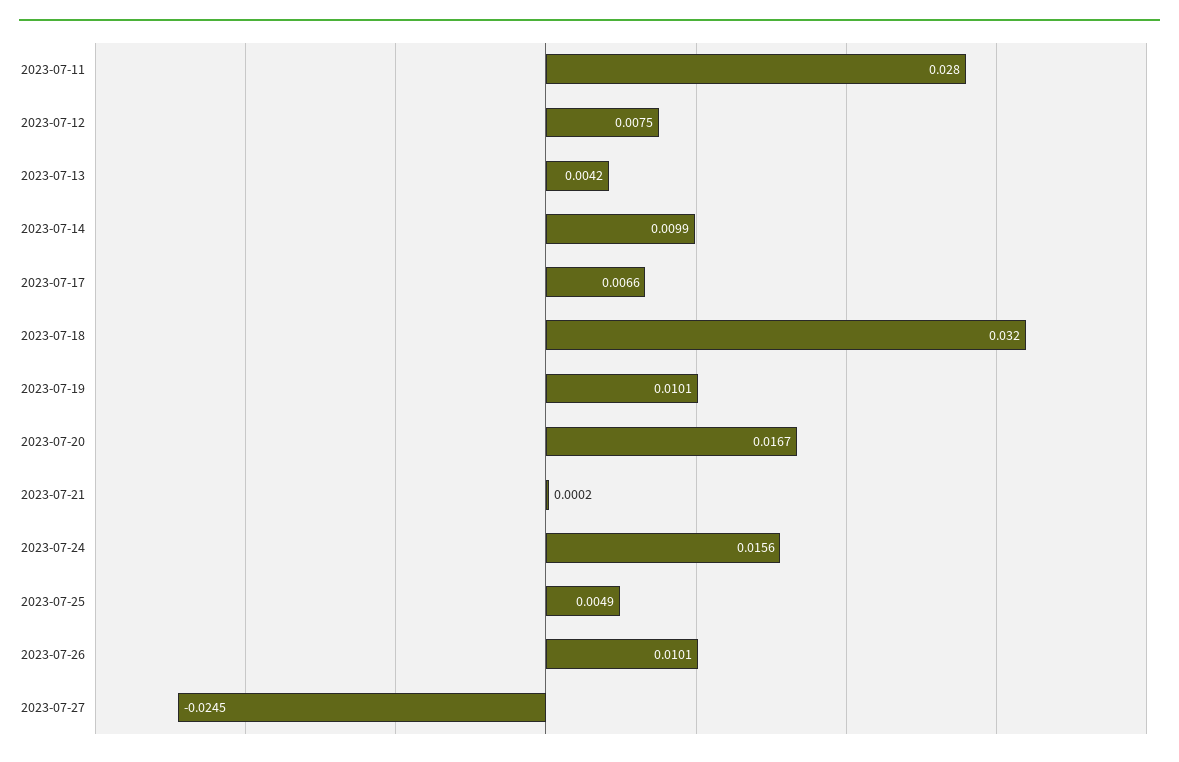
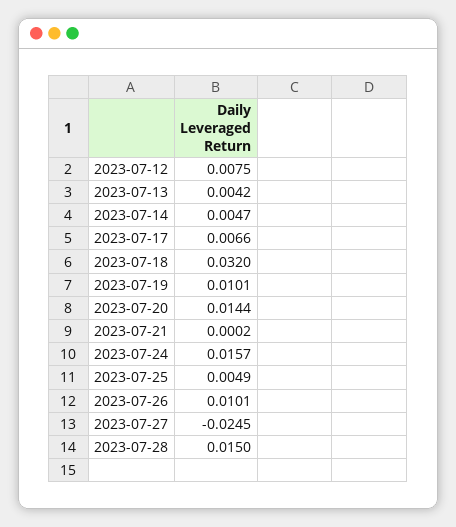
2023-07-11: 0.028 -> none
2023-07-14: 0.0099 -> 0.0047
2023-07-20: 0.0167 -> 0.0144
2023-07-24: 0.0156 -> 0.0157
2023-07-28: none -> 0.015

